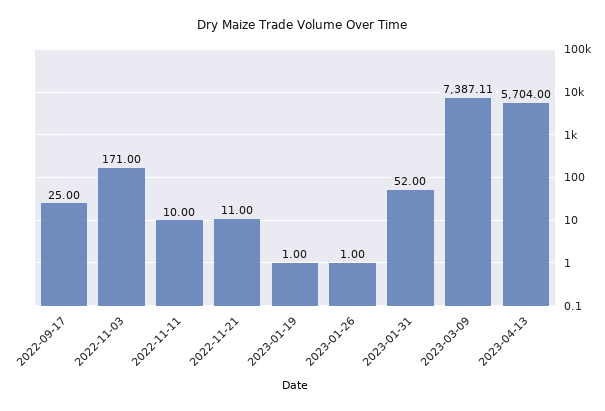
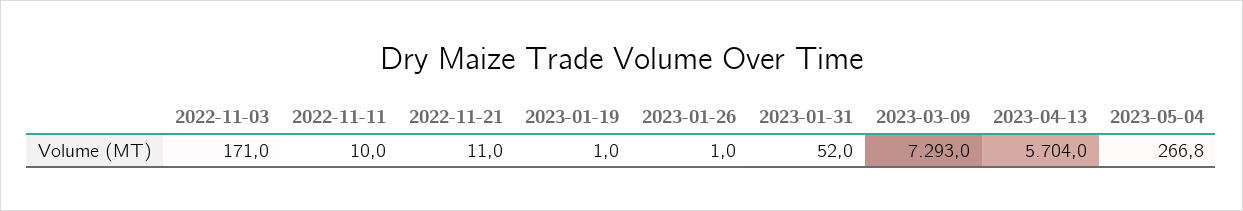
2022-09-17: 25 -> none
2023-03-09: 7387.11 -> 7293
2023-05-04: none -> 266.8

